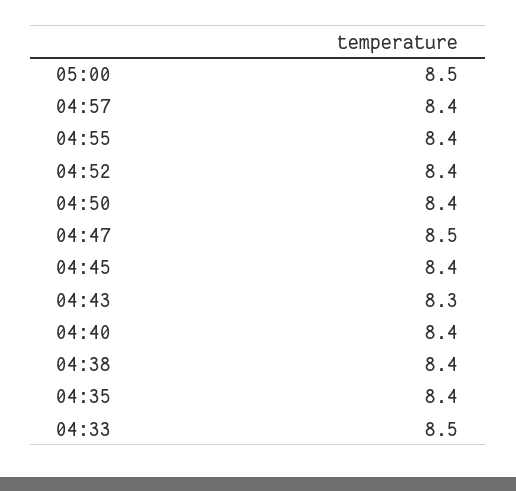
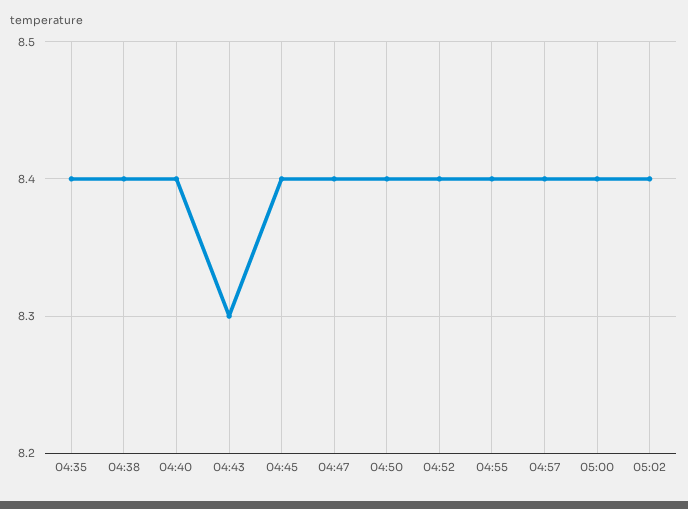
05:00: 8.5 -> 8.4
04:47: 8.5 -> 8.4
04:33: 8.5 -> none
05:02: none -> 8.4

